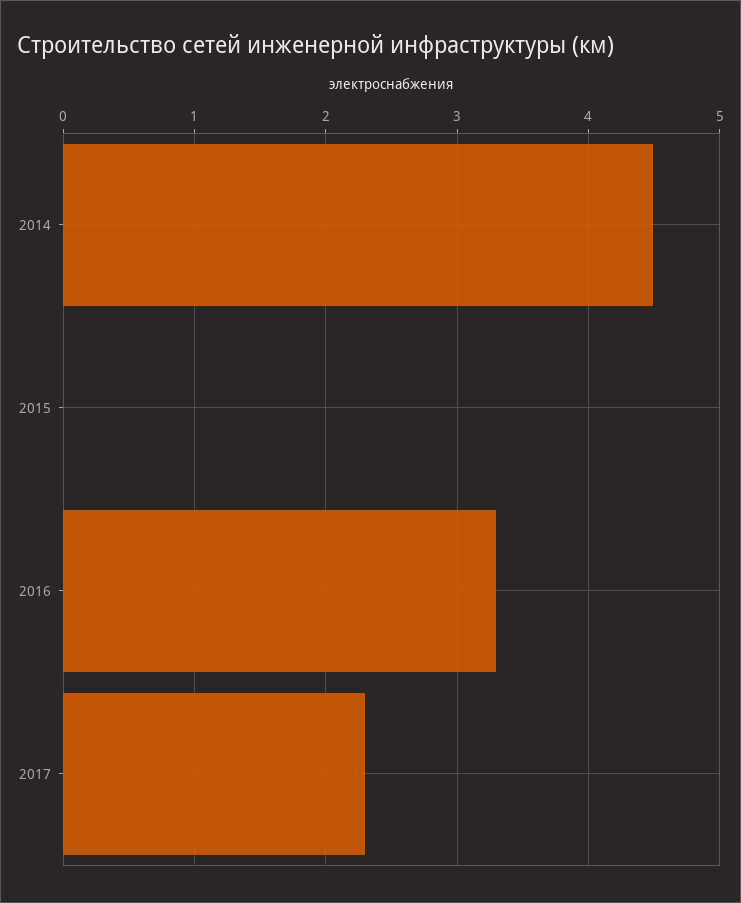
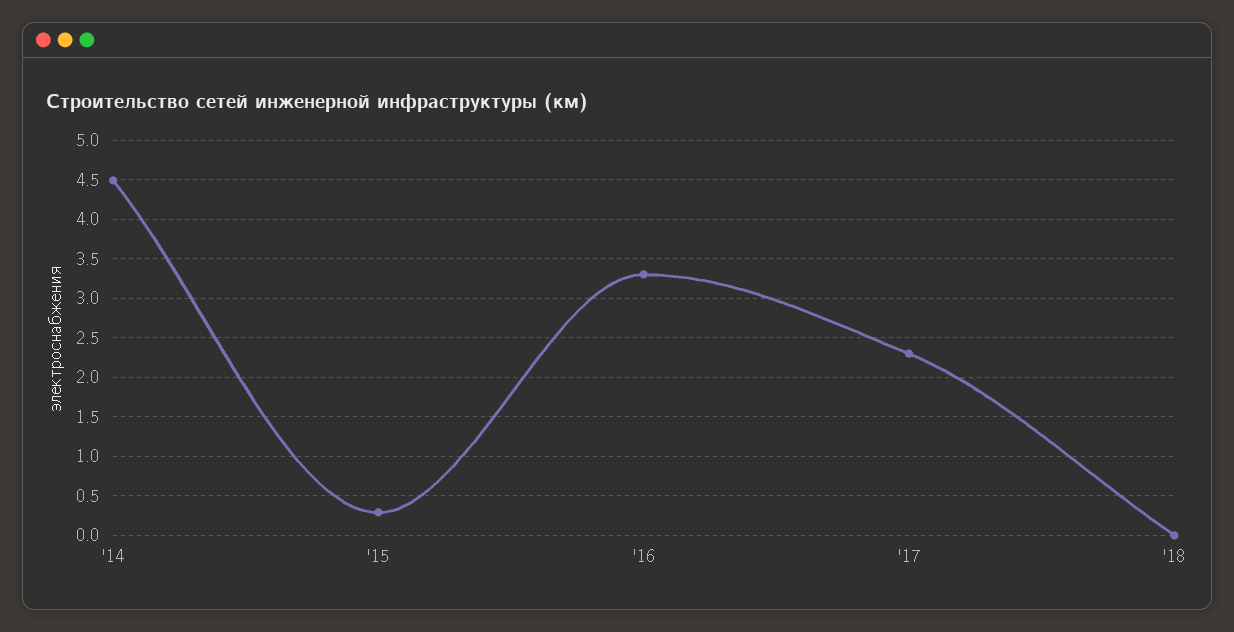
2015: 0 -> 0.3
'18: none -> 0

